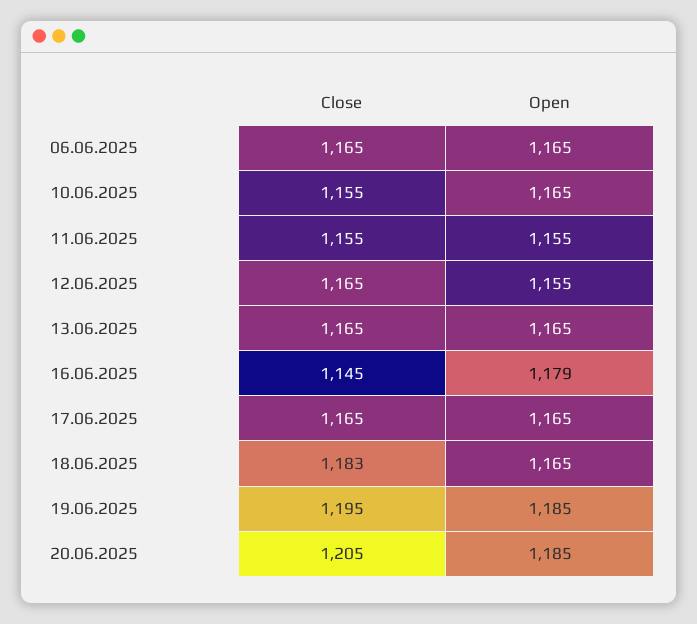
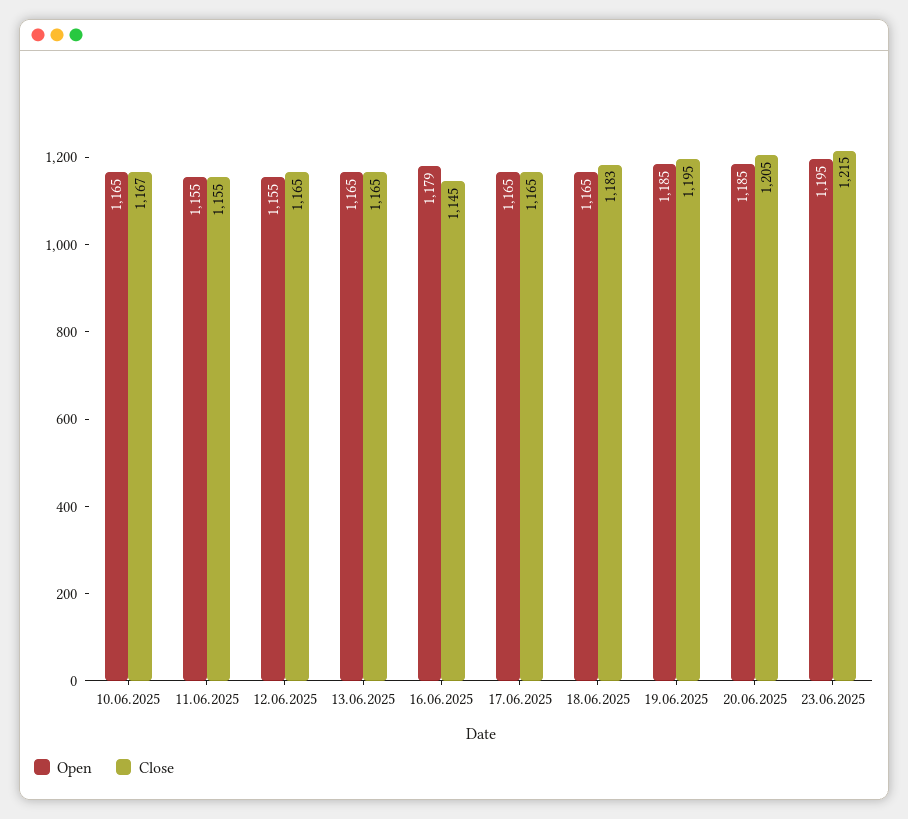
Close, 06.06.2025: 1165 -> none
Open, 06.06.2025: 1165 -> none
Close, 10.06.2025: 1155 -> 1167
Open, 23.06.2025: none -> 1195
Close, 23.06.2025: none -> 1215

